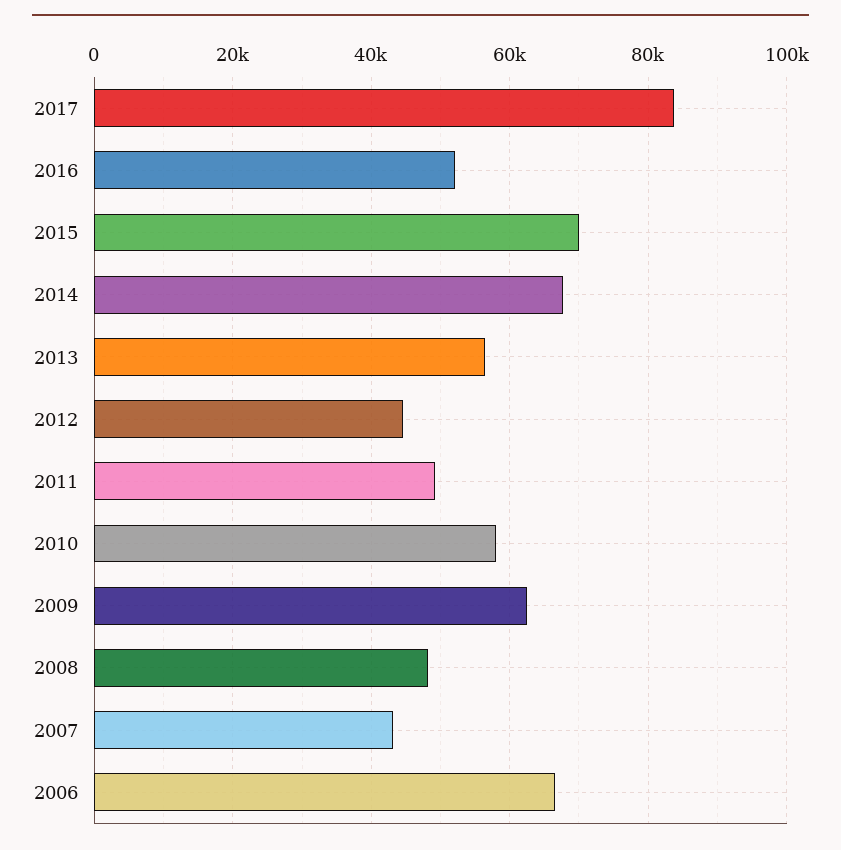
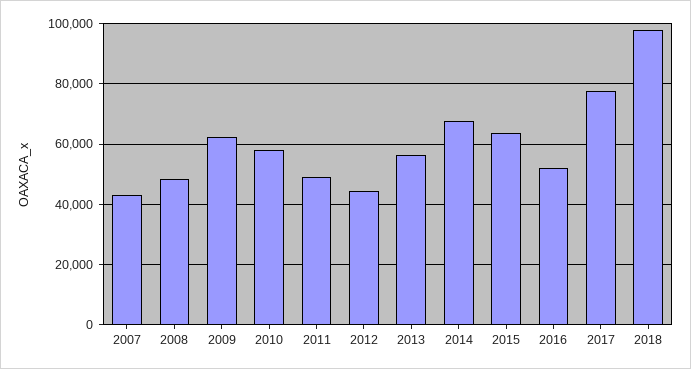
2017: 84000 -> 78000
2015: 70000 -> 64000
2006: 66000 -> none
2018: none -> 98000

